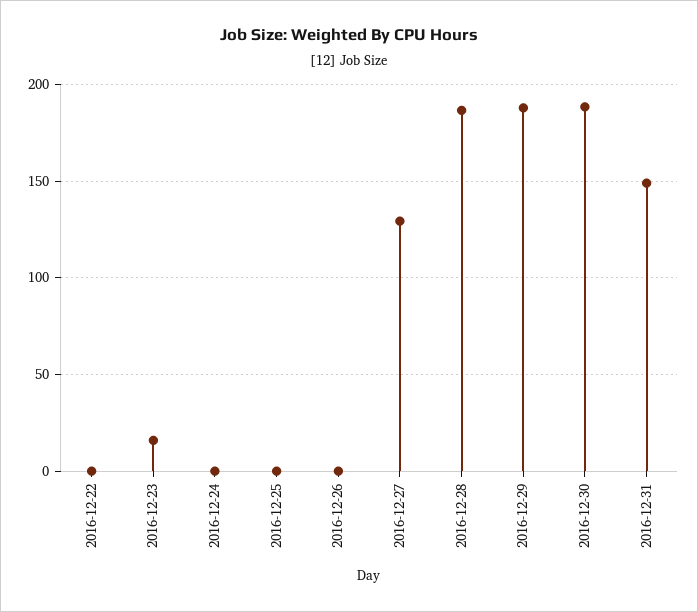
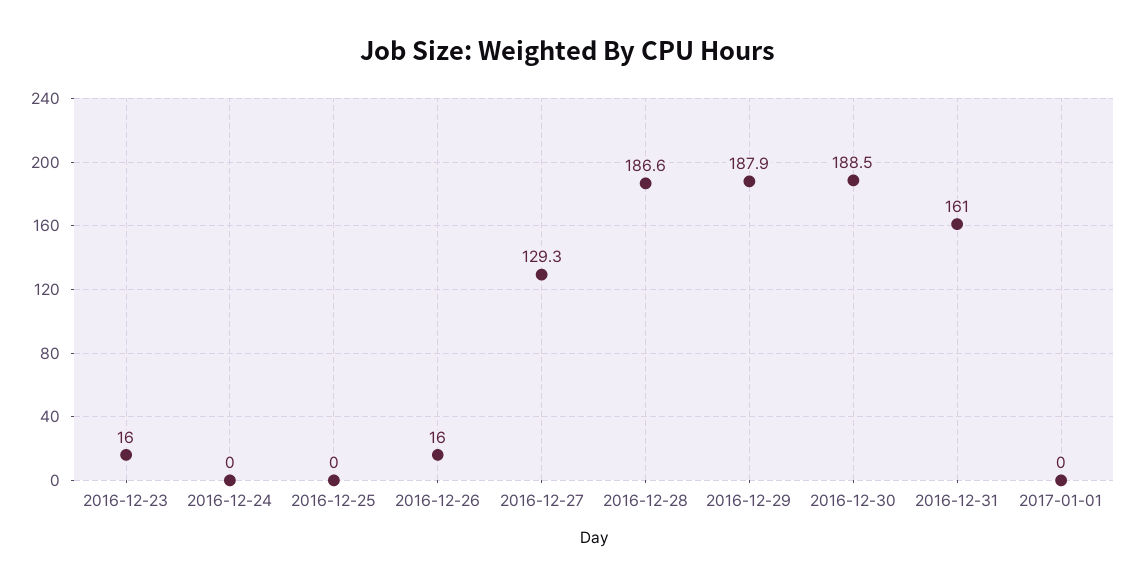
2016-12-22: 0 -> none
2016-12-26: 0 -> 16
2016-12-31: 150 -> 161
2017-01-01: none -> 0

